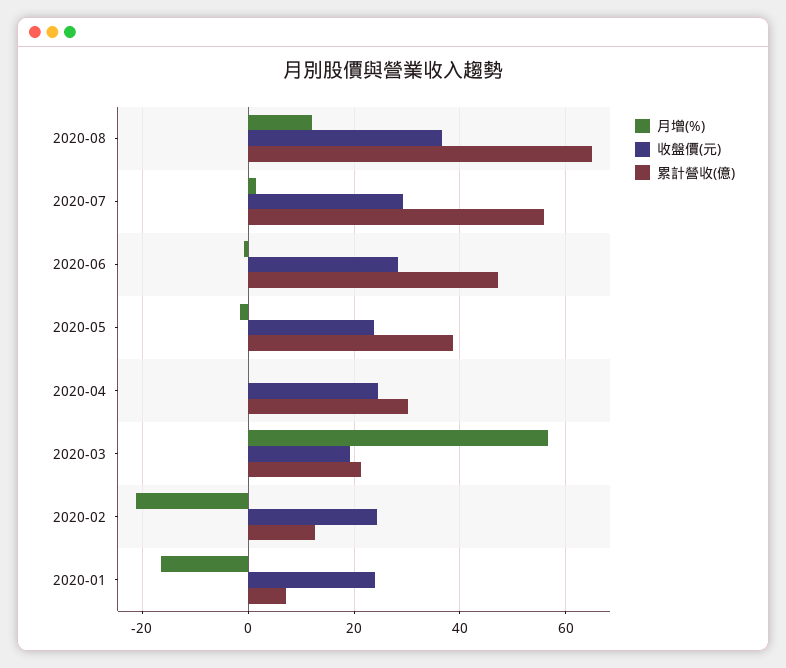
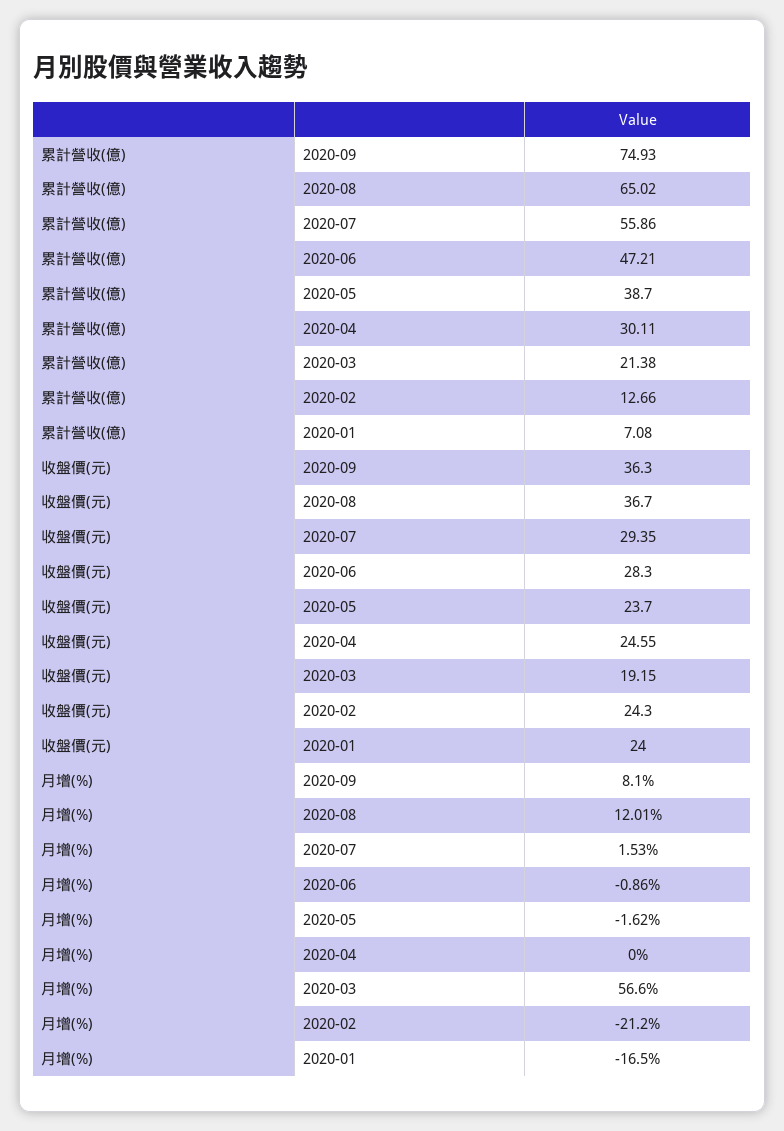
累計營收(億), 2020-09: none -> 74.93
收盤價(元), 2020-09: none -> 36.3
月增(%), 2020-09: none -> 8.1

